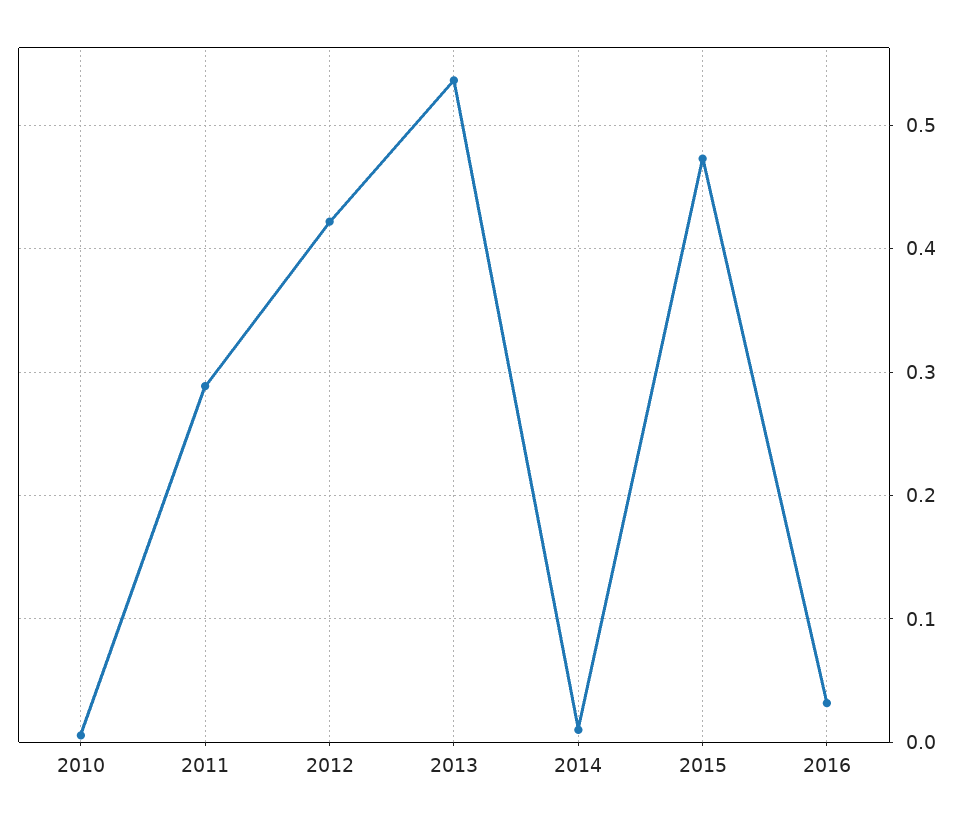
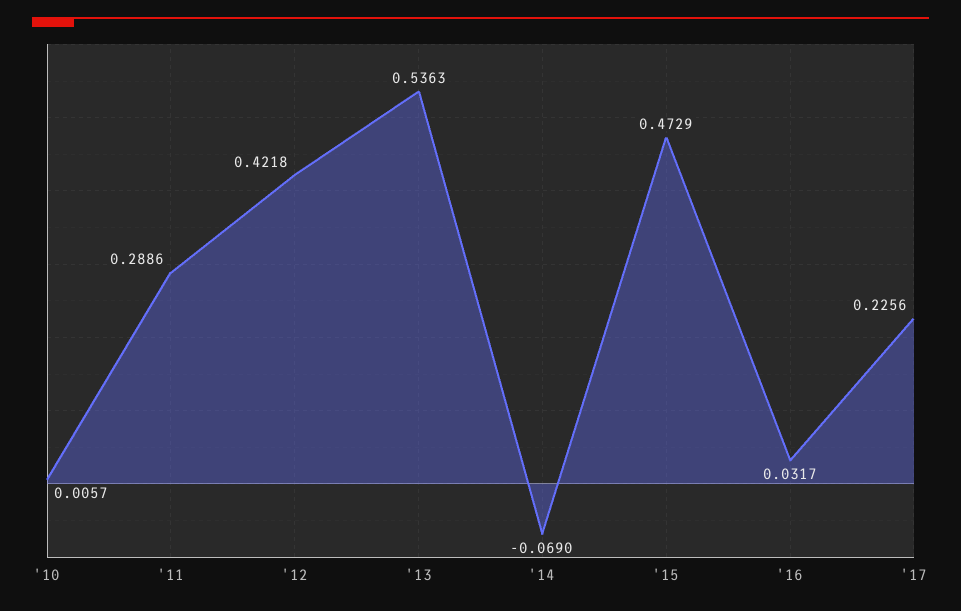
2014: 0.01 -> -0.069
'17: none -> 0.2256

